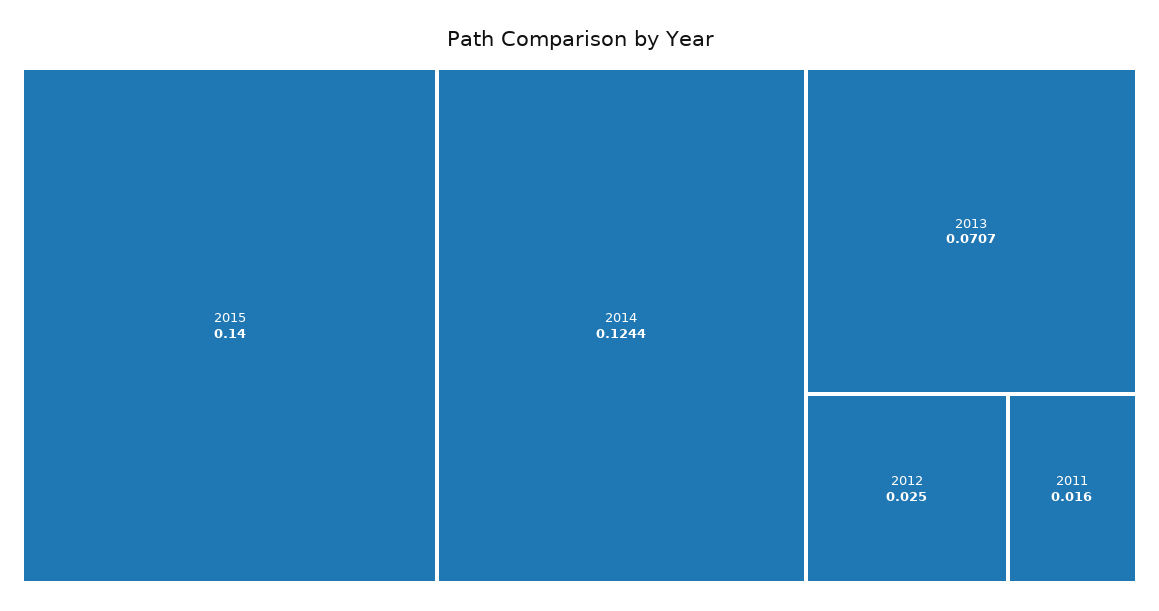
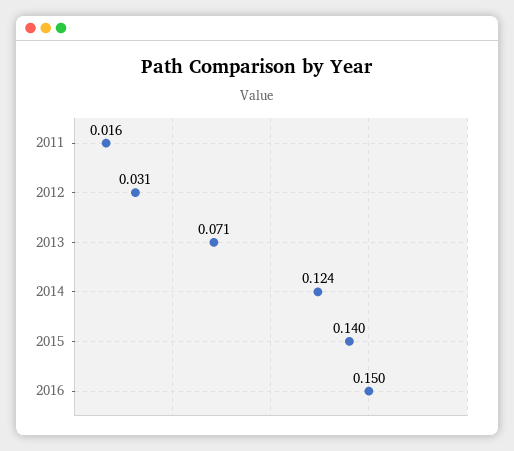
2012: 0.025 -> 0.031
2016: none -> 0.15

